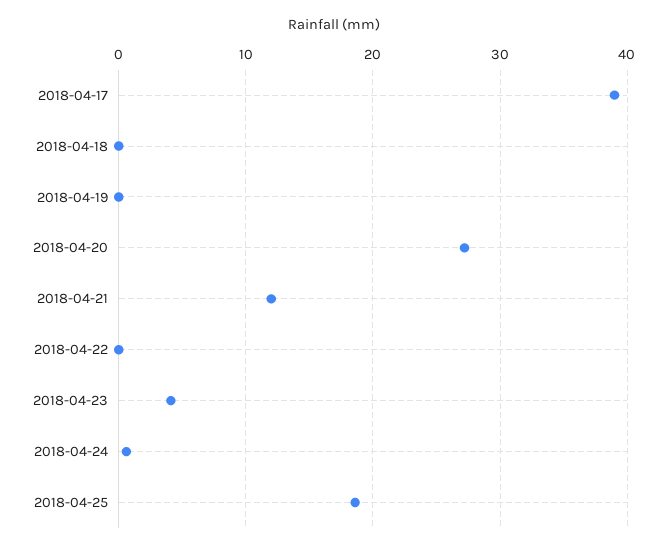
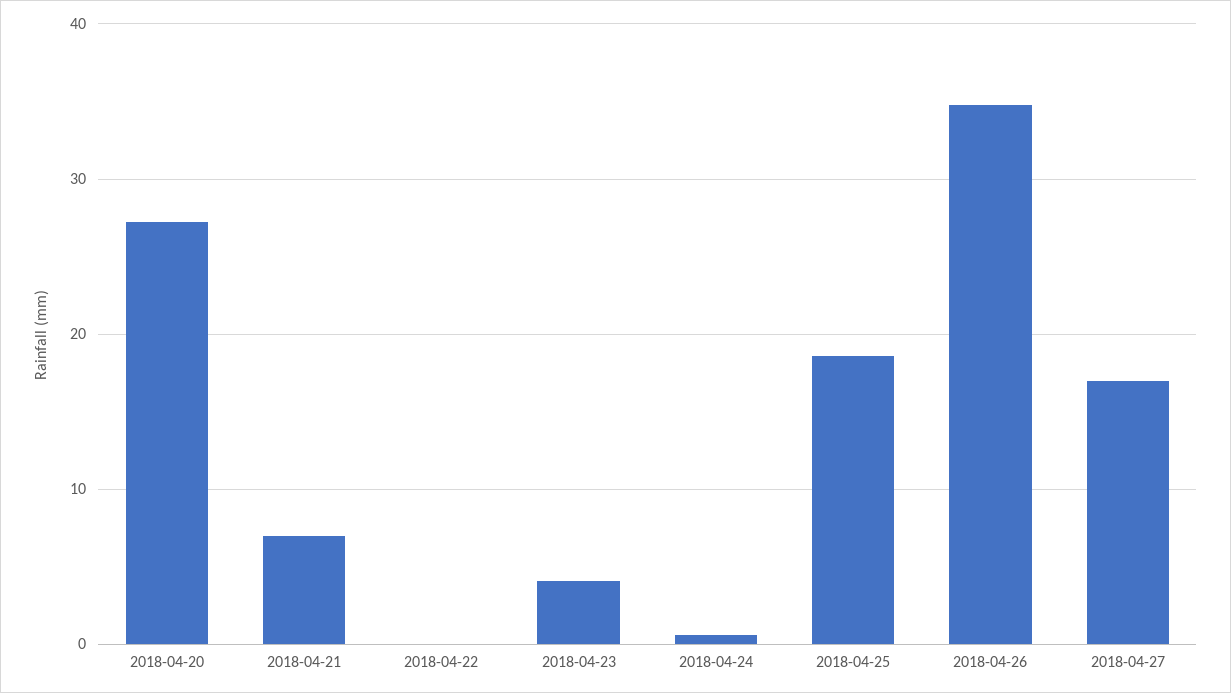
2018-04-17: 39 -> none
2018-04-18: 0 -> none
2018-04-19: 0 -> none
2018-04-21: 12 -> 7
2018-04-26: none -> 35
2018-04-27: none -> 17

